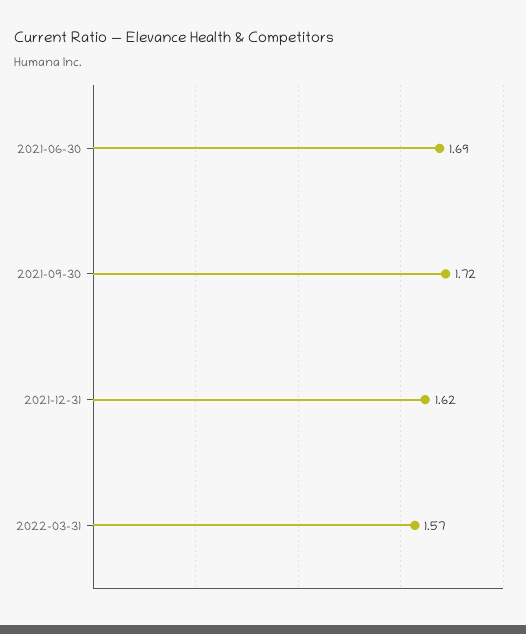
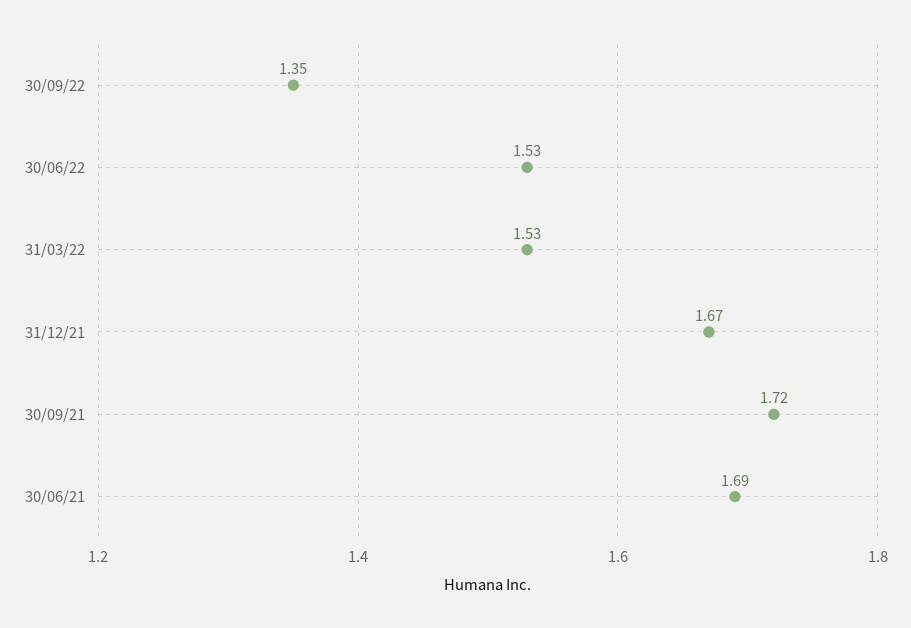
2021-12-31: 1.62 -> 1.67
2022-03-31: 1.57 -> 1.53
30/09/22: none -> 1.35
30/06/22: none -> 1.53

